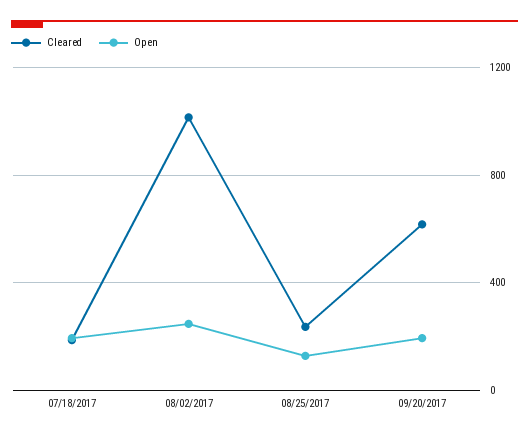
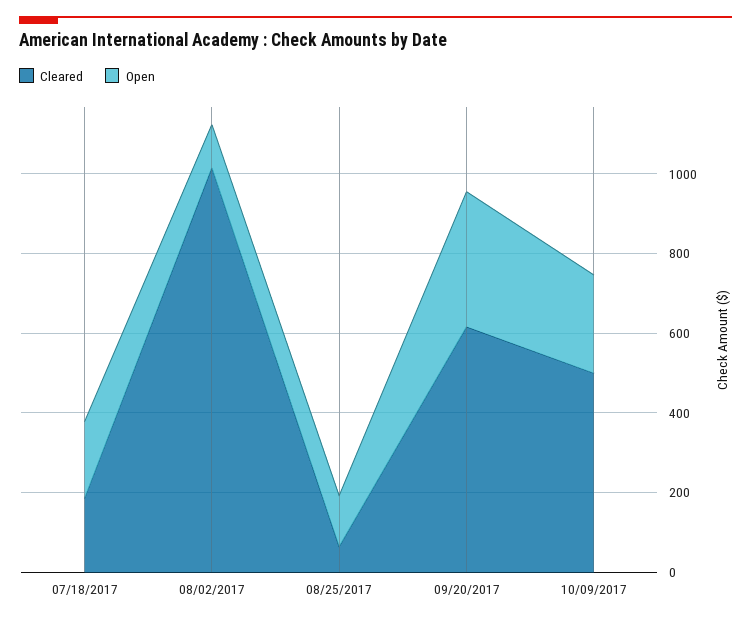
Open, 08/02/2017: 250 -> 100
Cleared, 08/25/2017: 250 -> 50
Open, 09/20/2017: 200 -> 350
Cleared, 10/09/2017: none -> 500
Open, 10/09/2017: none -> 250

